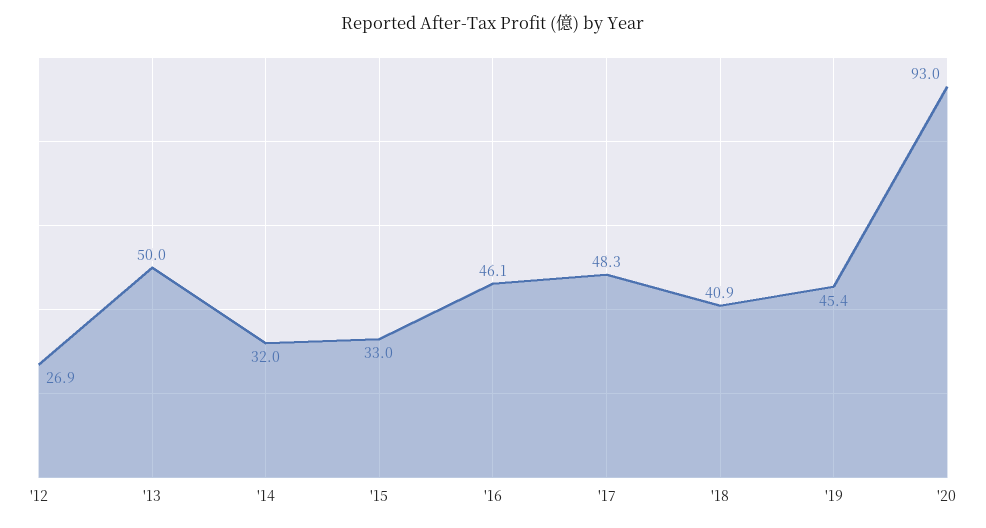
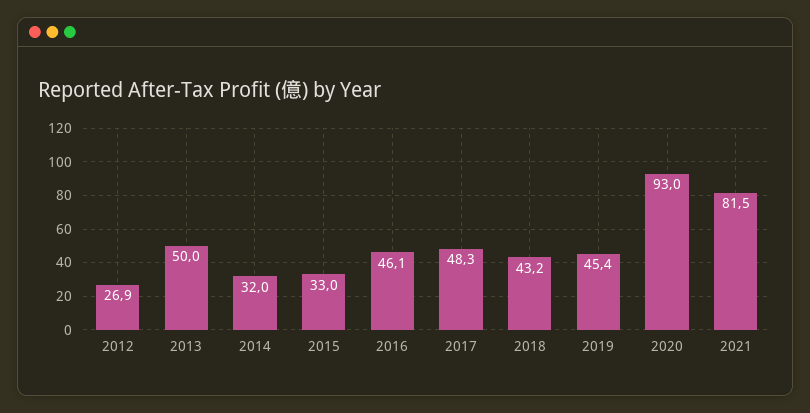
'18: 40.9 -> 43.2
2021: none -> 81.5

